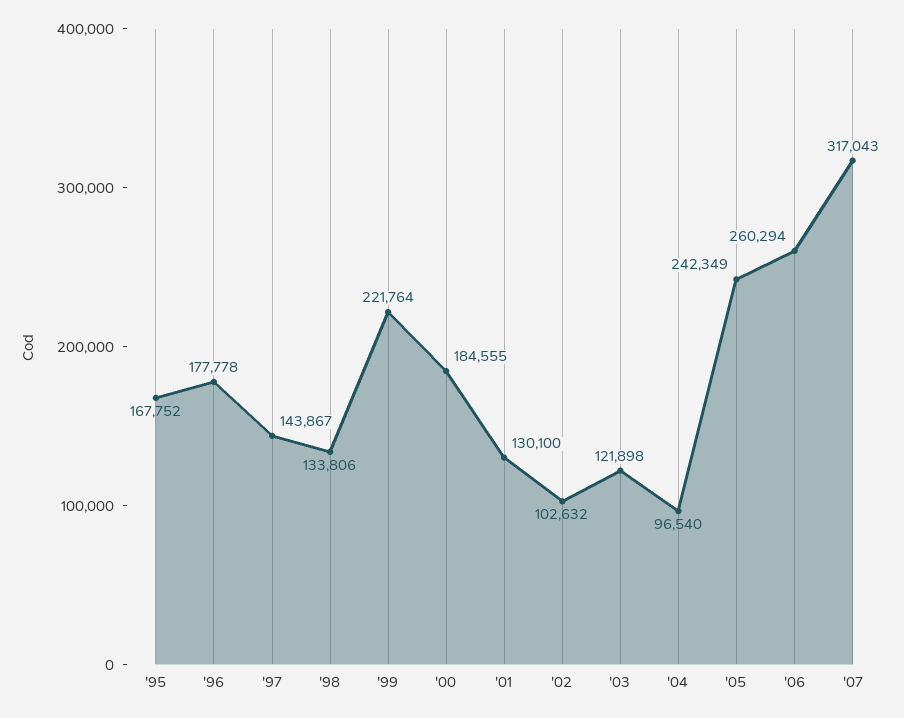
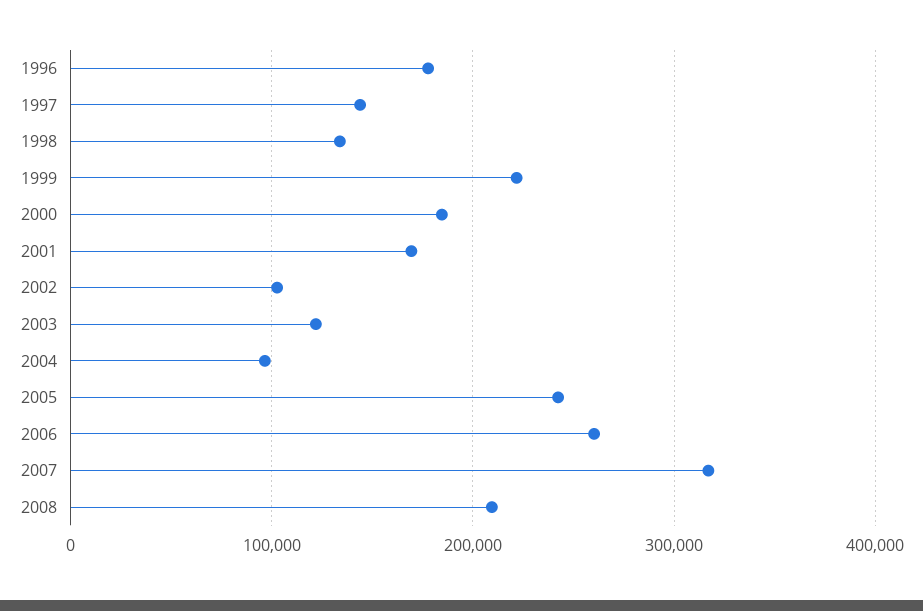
'95: 167752 -> none
'01: 130100 -> 170000
2008: none -> 210000

